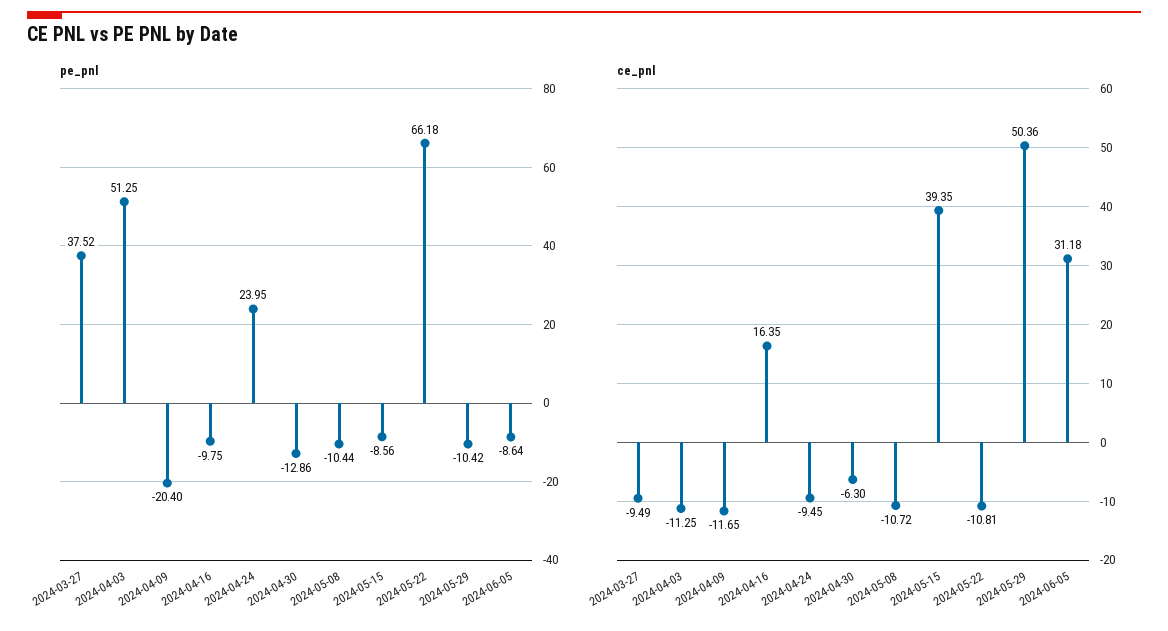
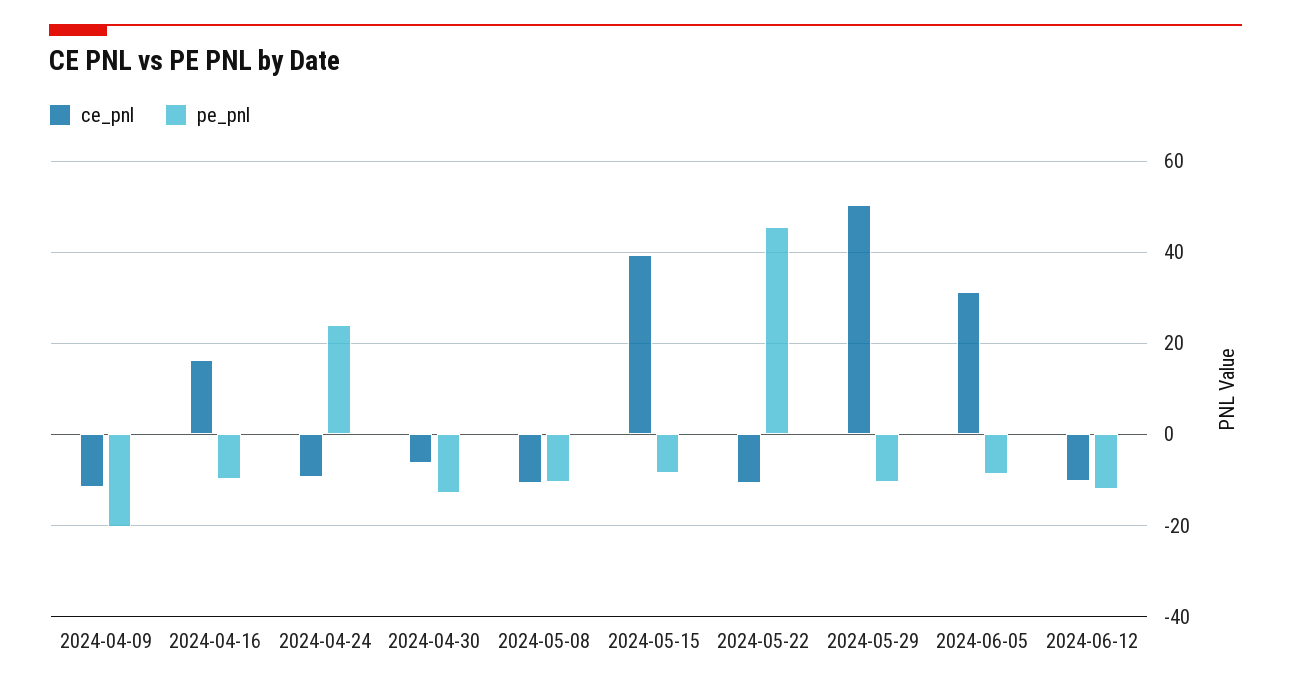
pe_pnl, 2024-03-27: 37.52 -> none
pe_pnl, 2024-04-03: 51.25 -> none
pe_pnl, 2024-05-22: 66.18 -> 46
ce_pnl, 2024-03-27: -9.49 -> none
ce_pnl, 2024-04-03: -11.25 -> none
ce_pnl, 2024-06-12: none -> -10
pe_pnl, 2024-06-12: none -> -12

